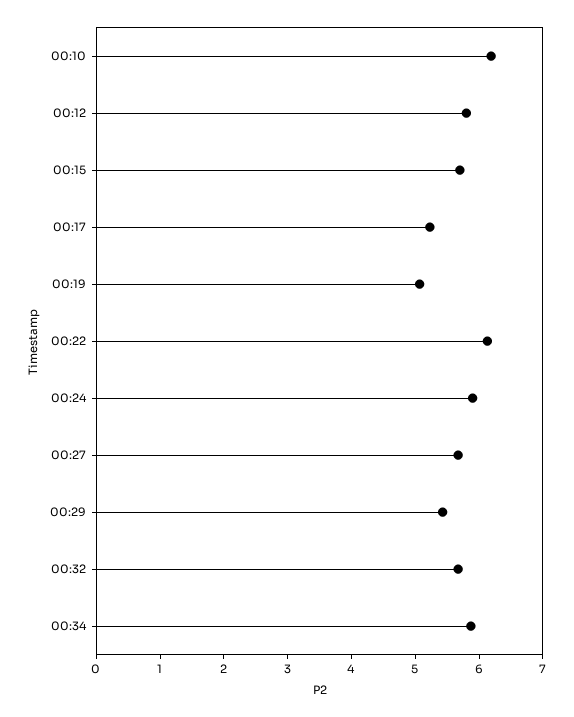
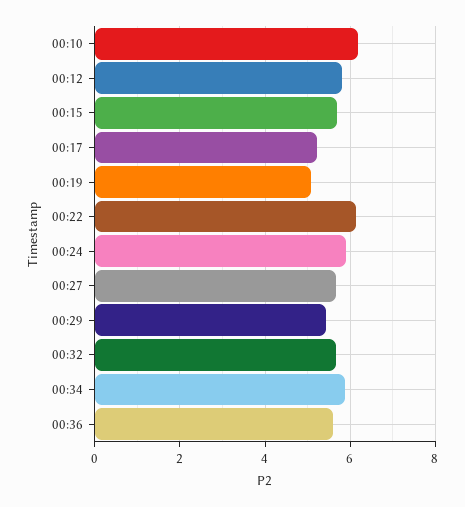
00:36: none -> 5.6

